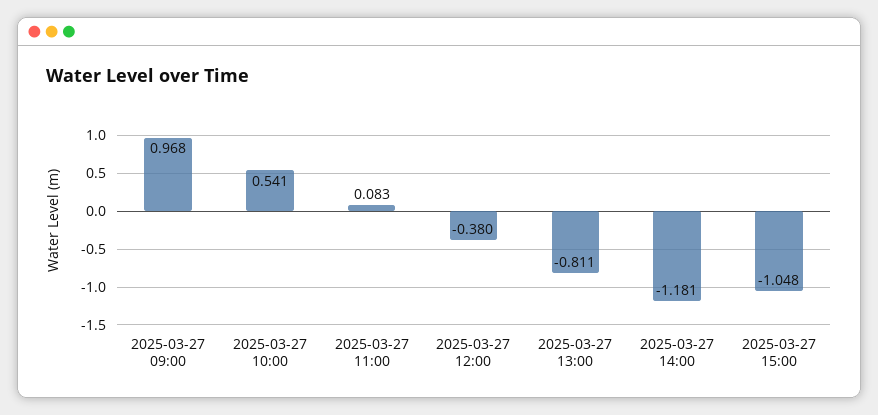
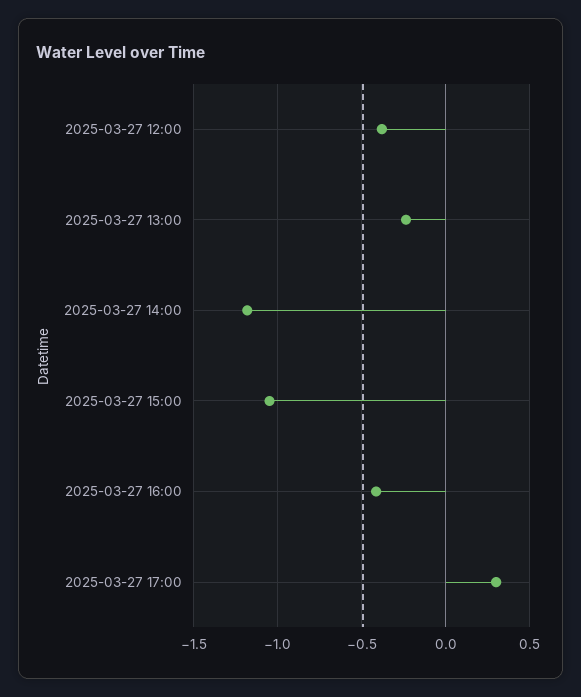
2025-03-27 09:00: 0.968 -> none
2025-03-27 10:00: 0.541 -> none
2025-03-27 11:00: 0.083 -> none
2025-03-27 13:00: -0.811 -> -0.25
2025-03-27 16:00: none -> -0.4
2025-03-27 17:00: none -> 0.3

